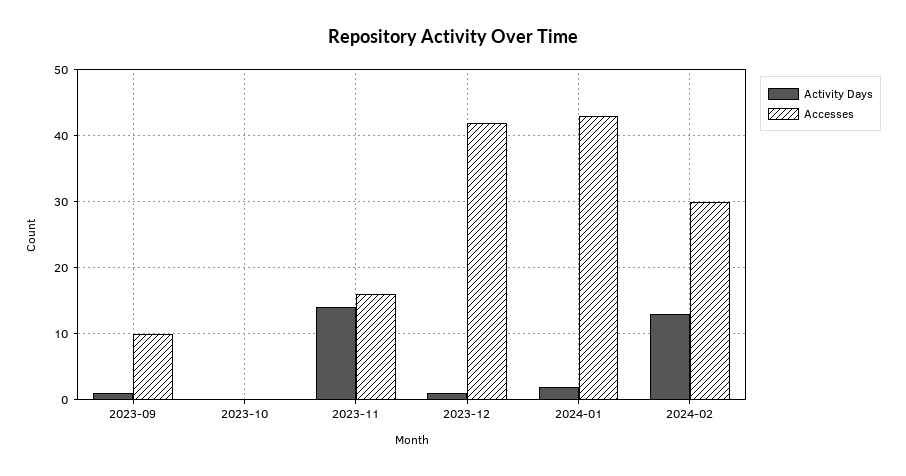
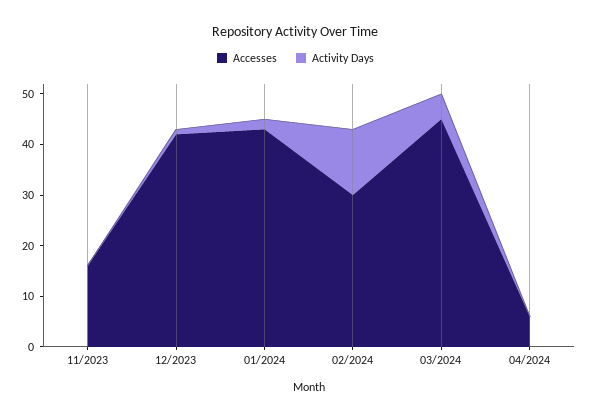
Activity Days, 2023-09: 1 -> none
Accesses, 2023-09: 10 -> none
Activity Days, 2023-10: 0 -> none
Accesses, 2023-10: 0 -> none
Activity Days, 2023-11: 14 -> 0
Accesses, 03/2024: none -> 45
Activity Days, 03/2024: none -> 5
Accesses, 04/2024: none -> 5
Activity Days, 04/2024: none -> 0

